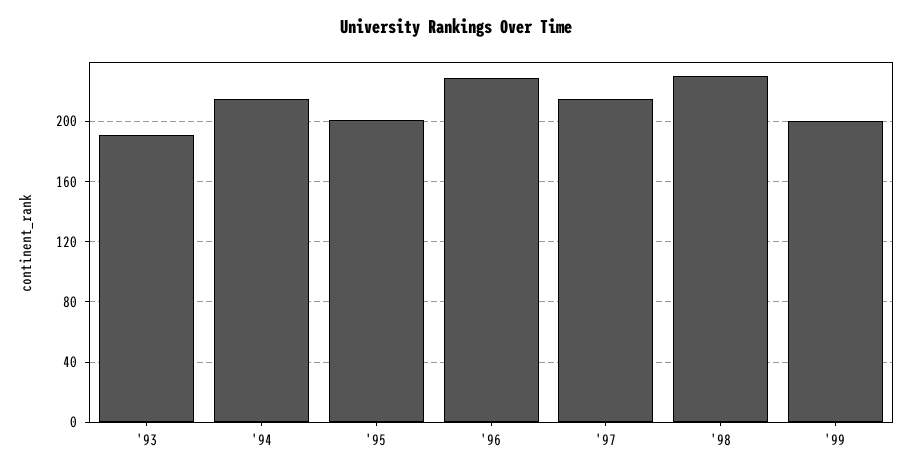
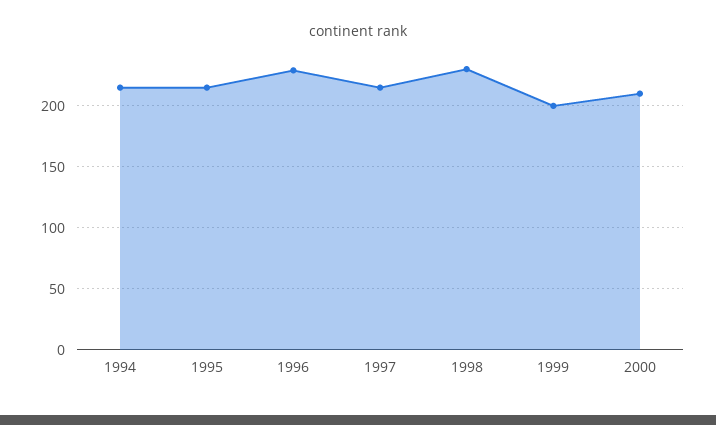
'93: 190 -> none
'95: 200 -> 215
2000: none -> 210

